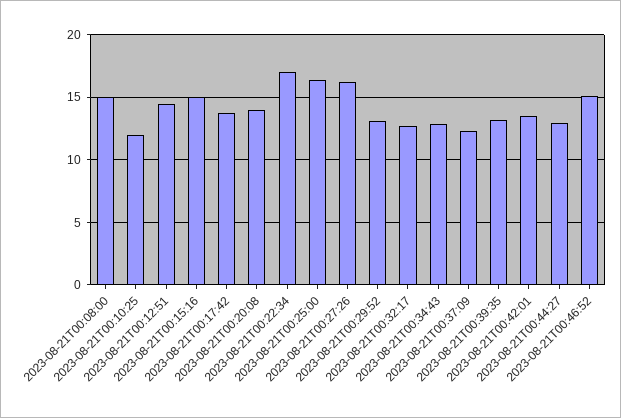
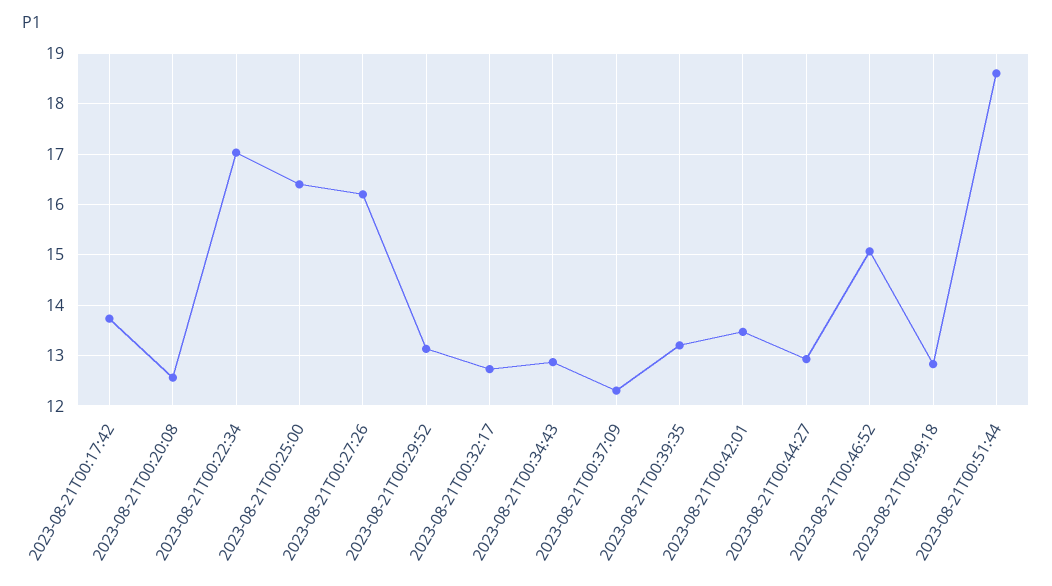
2023-08-21T00:08:00: 15 -> none
2023-08-21T00:10:25: 12 -> none
2023-08-21T00:12:51: 14.5 -> none
2023-08-21T00:15:16: 15 -> none
2023-08-21T00:20:08: 14 -> 12.6
2023-08-21T00:49:18: none -> 12.8
2023-08-21T00:51:44: none -> 18.6

